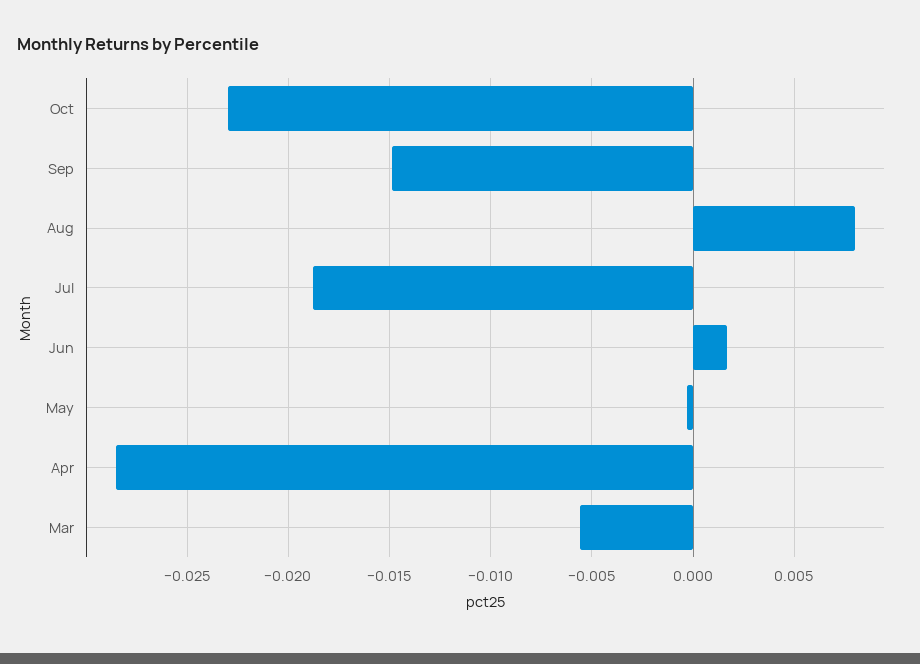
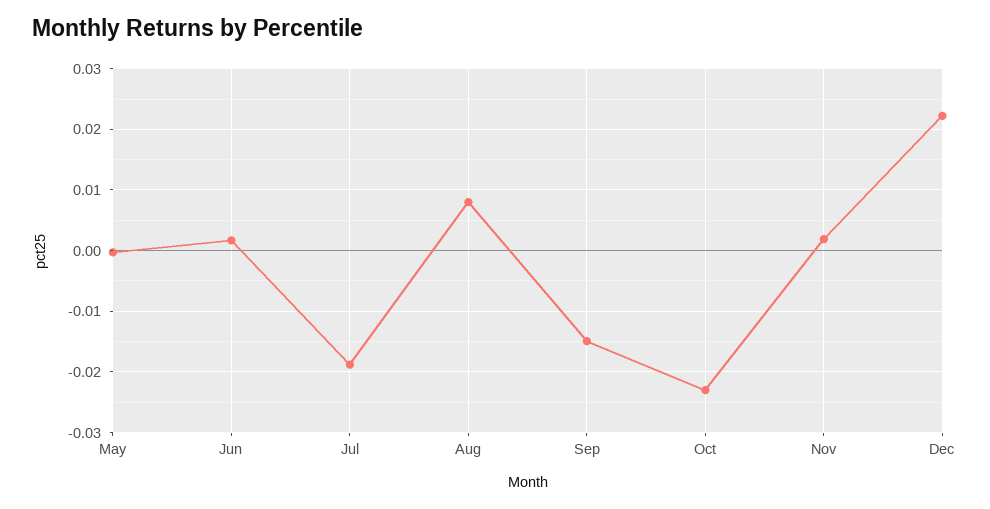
Apr: -0.0285 -> none
Mar: -0.0055 -> none
Nov: none -> 0.002
Dec: none -> 0.022

